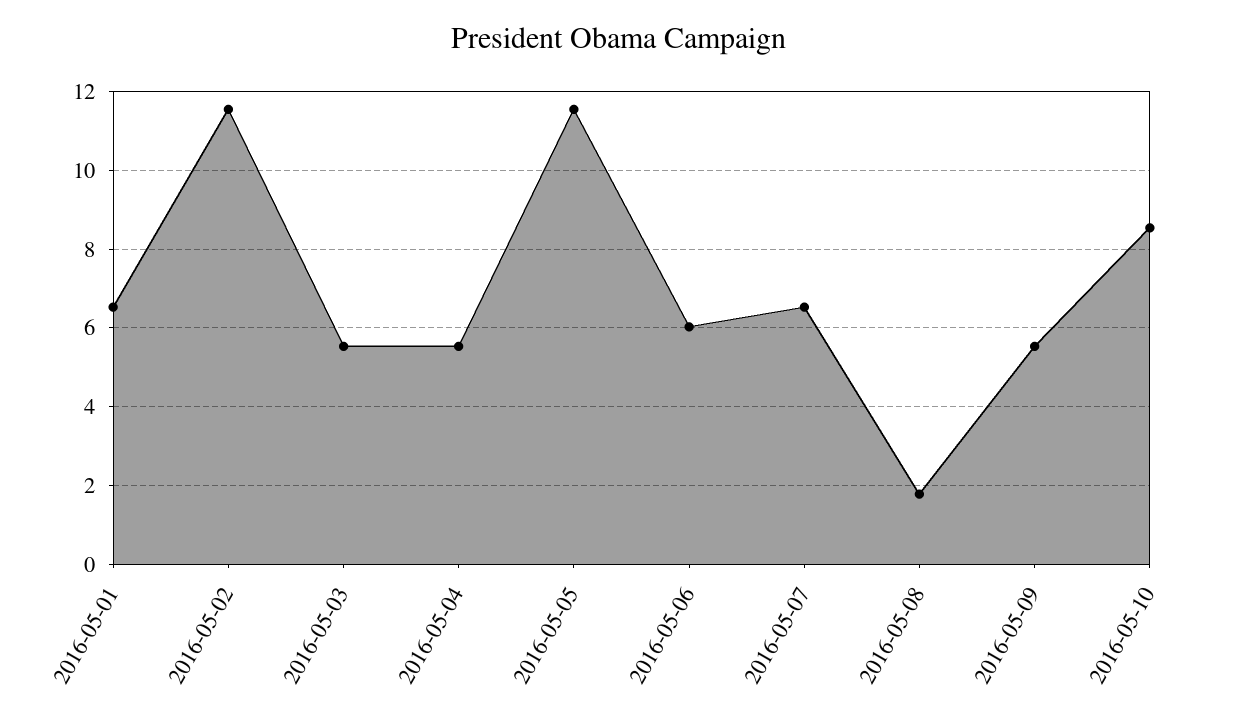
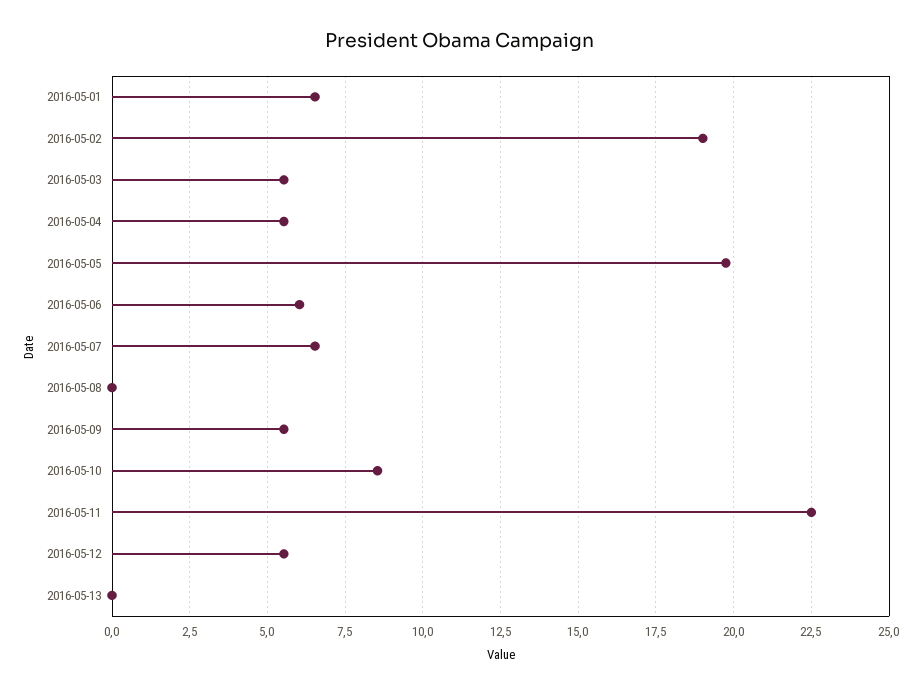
2016-05-02: 11.6 -> 19
2016-05-05: 11.6 -> 19.75
2016-05-08: 1.8 -> 0
2016-05-11: none -> 22.5
2016-05-12: none -> 5.5
2016-05-13: none -> 0

